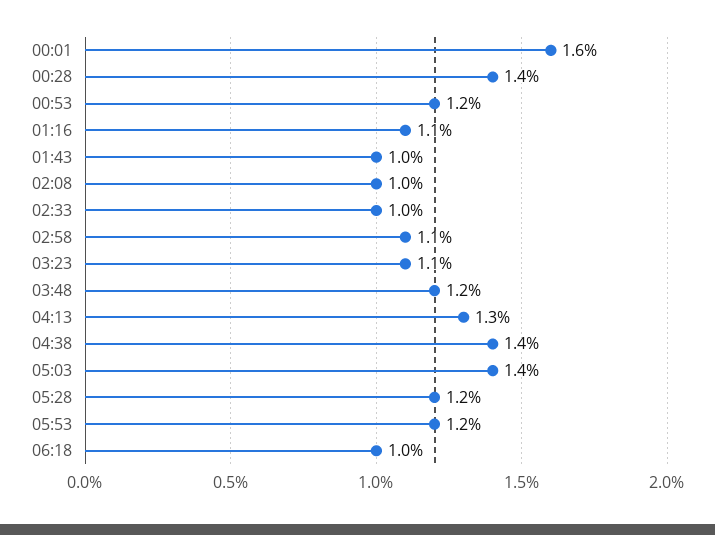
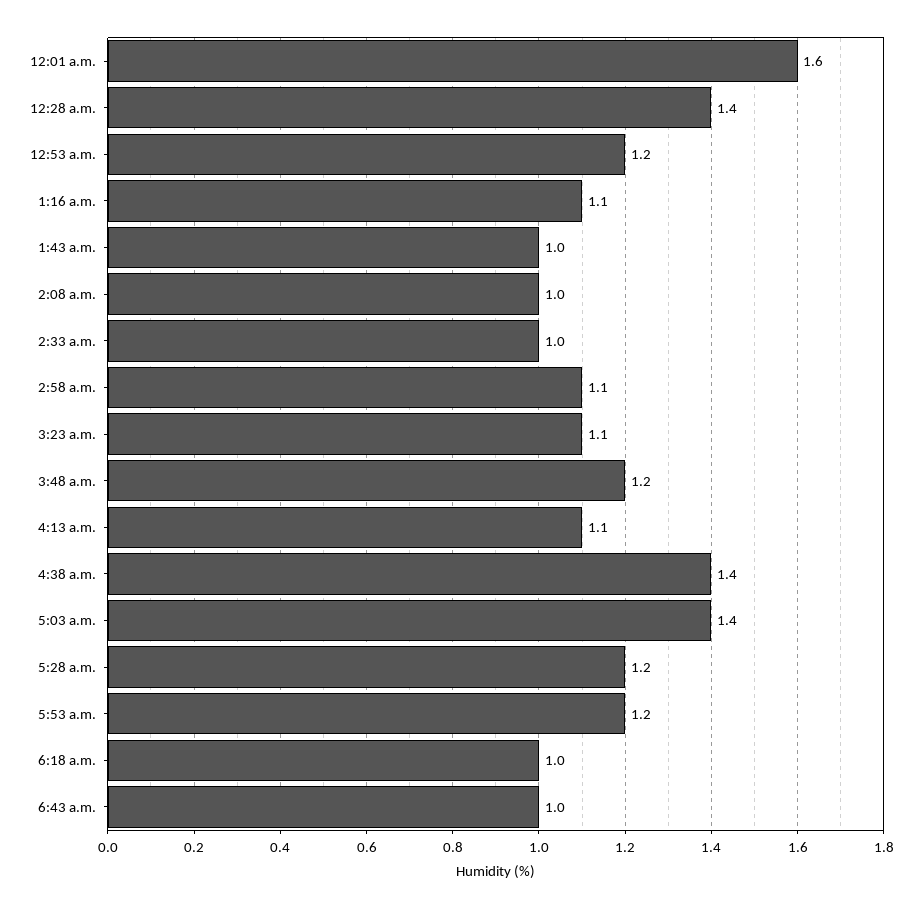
04:13: 1.3 -> 1.1
6:43 a.m.: none -> 1

